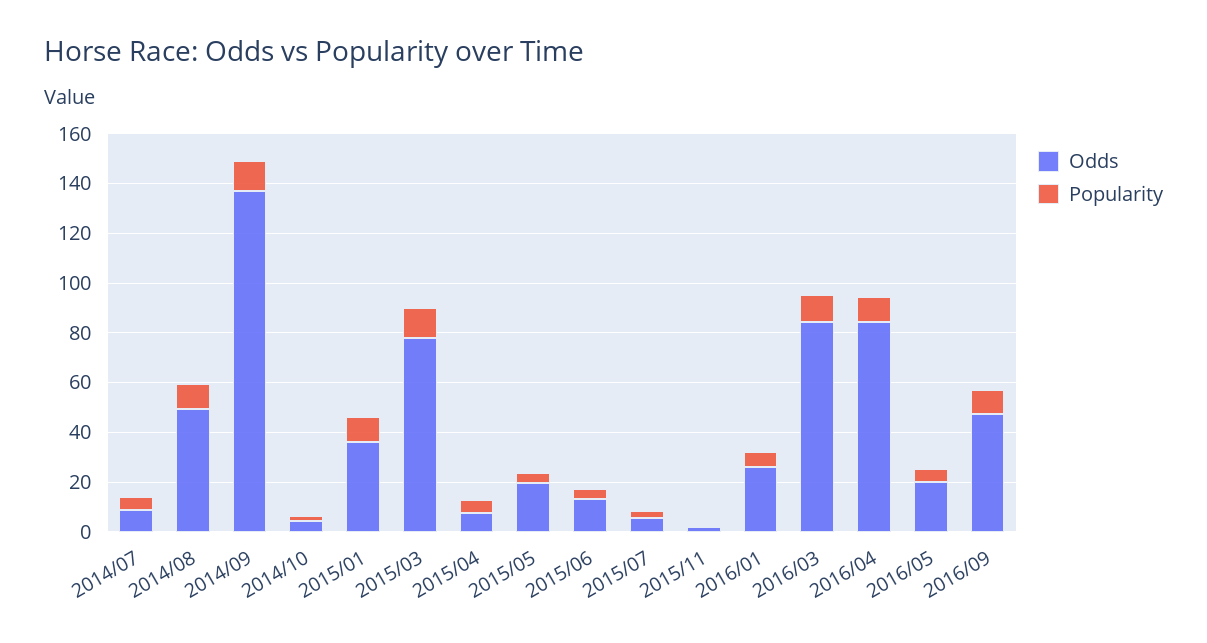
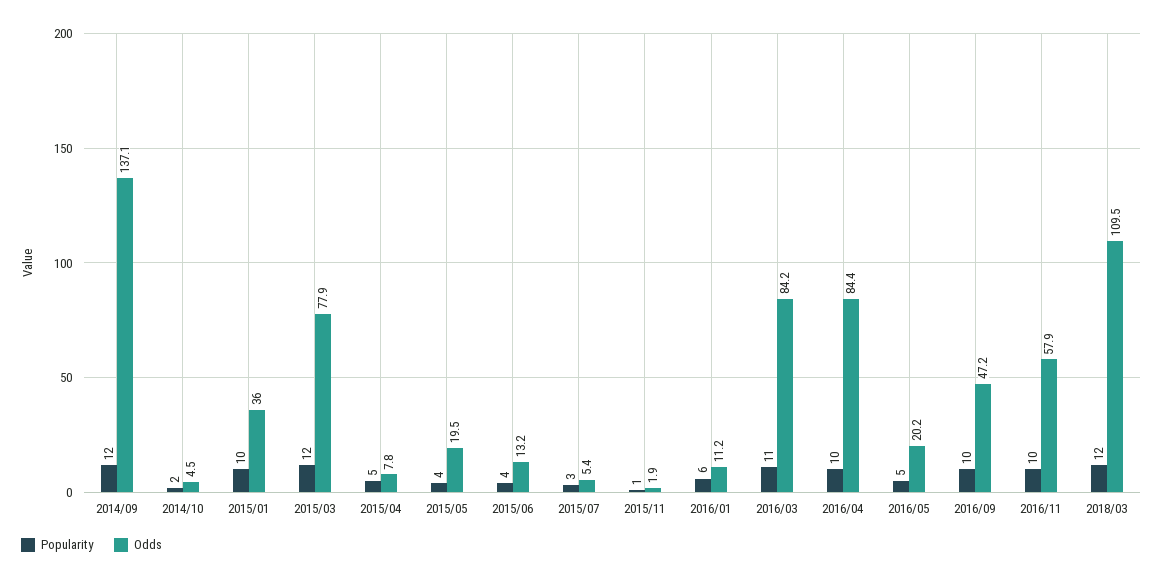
Odds, 2014/07: 10 -> none
Popularity, 2014/07: 5 -> none
Odds, 2014/08: 50 -> none
Popularity, 2014/08: 10 -> none
Odds, 2016/01: 25 -> 11.2
Popularity, 2016/11: none -> 10
Odds, 2016/11: none -> 57.9
Popularity, 2018/03: none -> 12
Odds, 2018/03: none -> 109.5

